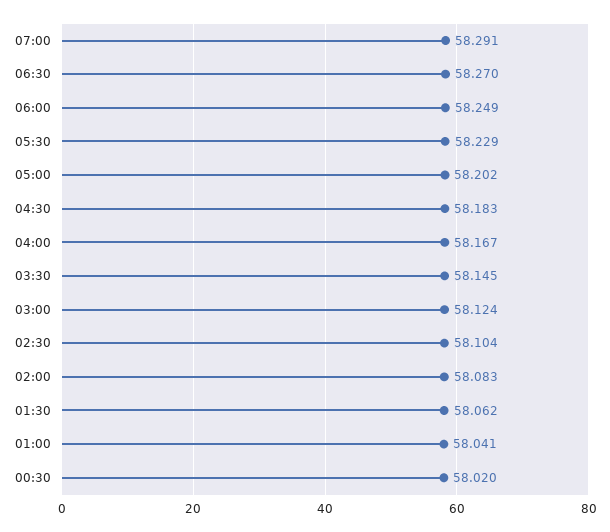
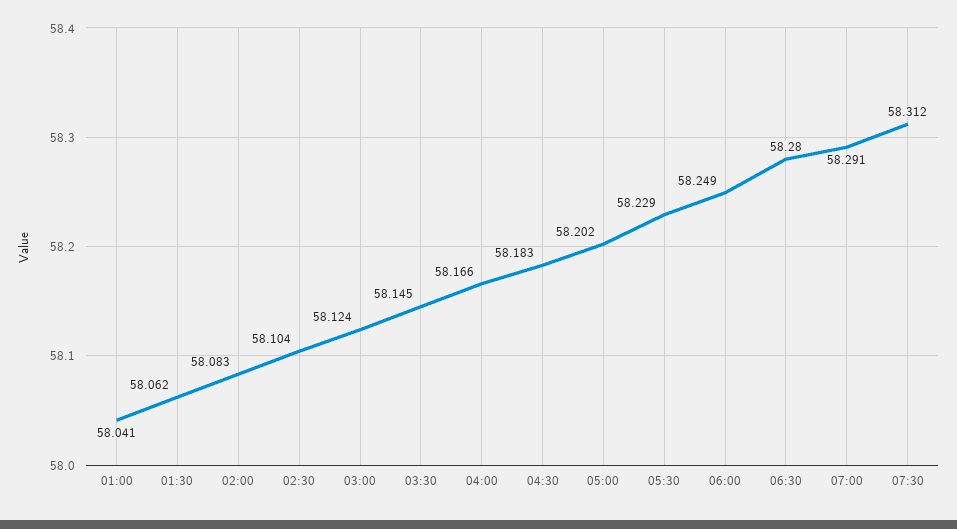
06:30: 58.27 -> 58.28
04:00: 58.167 -> 58.166
00:30: 58.02 -> none
07:30: none -> 58.312

